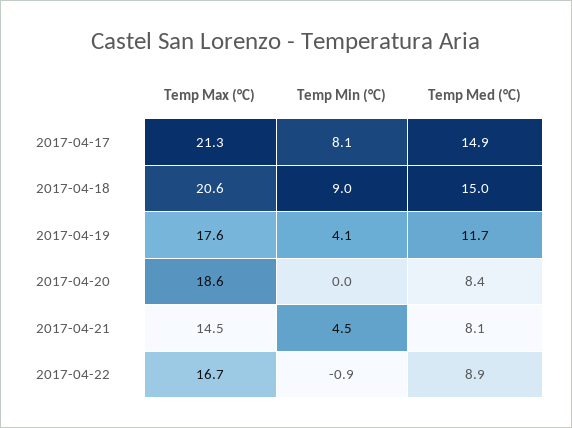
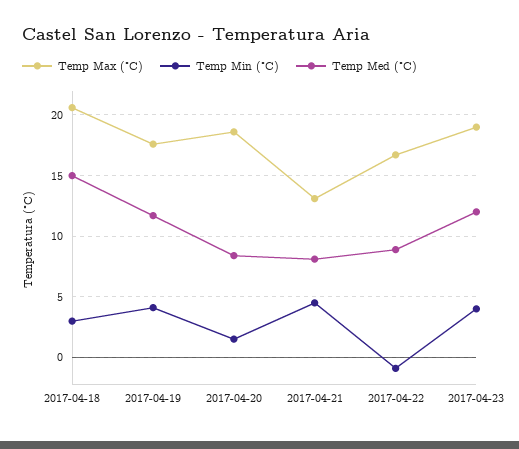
Temp Max (°C), 2017-04-17: 21.3 -> none
Temp Min (°C), 2017-04-17: 8.1 -> none
Temp Med (°C), 2017-04-17: 14.9 -> none
Temp Min (°C), 2017-04-18: 9 -> 3
Temp Min (°C), 2017-04-20: 0 -> 1.5
Temp Max (°C), 2017-04-21: 14.5 -> 13
Temp Max (°C), 2017-04-23: none -> 19
Temp Min (°C), 2017-04-23: none -> 4
Temp Med (°C), 2017-04-23: none -> 12

